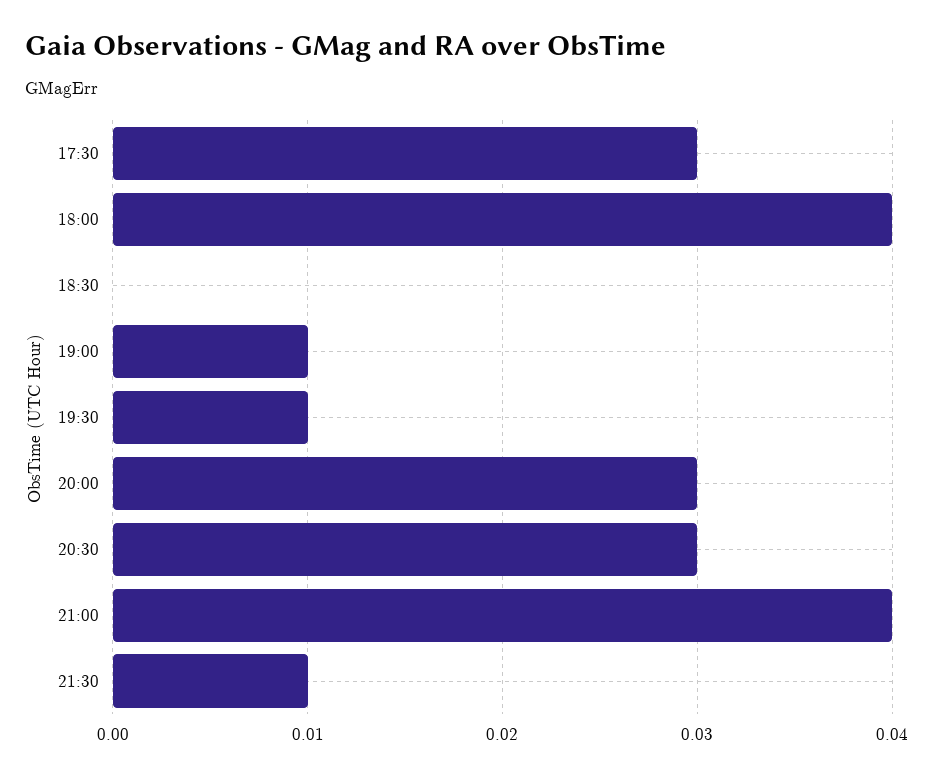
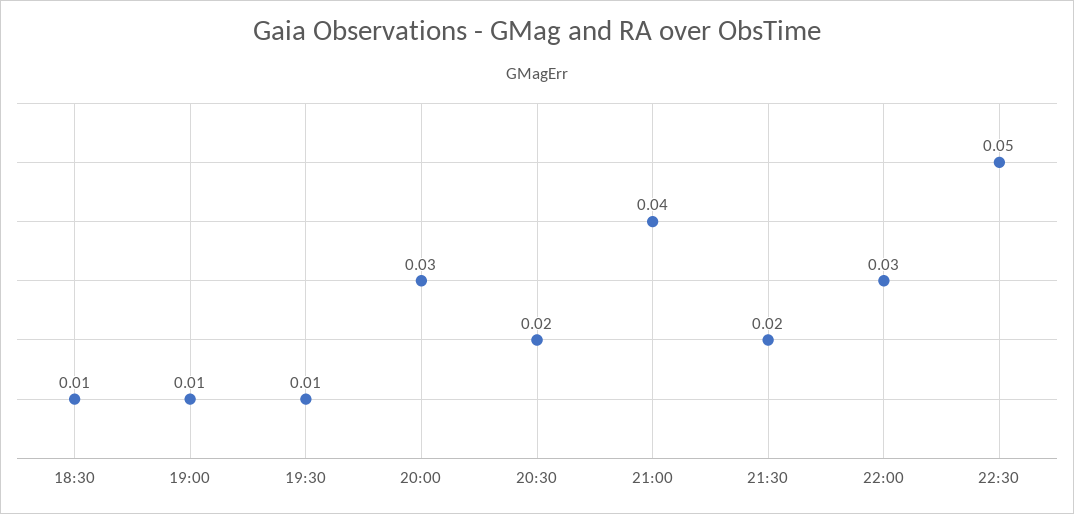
17:30: 0.03 -> none
18:00: 0.04 -> none
18:30: 0 -> 0.01
20:30: 0.03 -> 0.02
21:30: 0.01 -> 0.02
22:00: none -> 0.03
22:30: none -> 0.05

